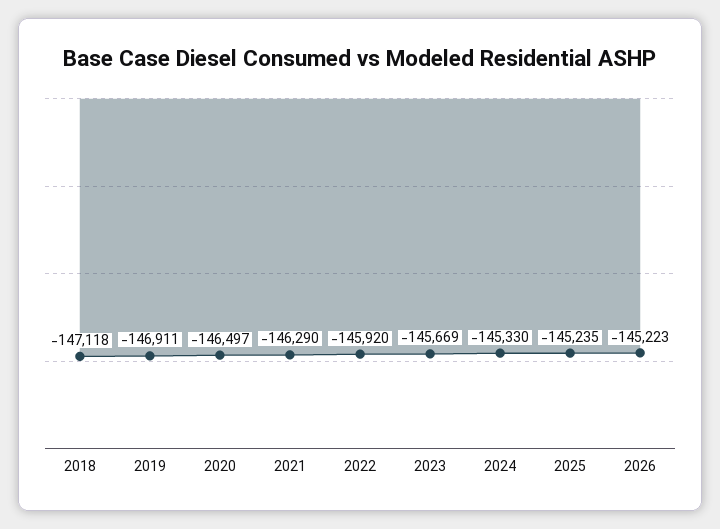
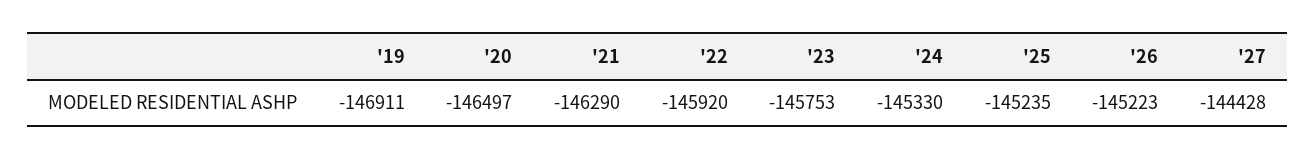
2018: -147118 -> none
2023: -145669 -> -145753
'27: none -> -144428

